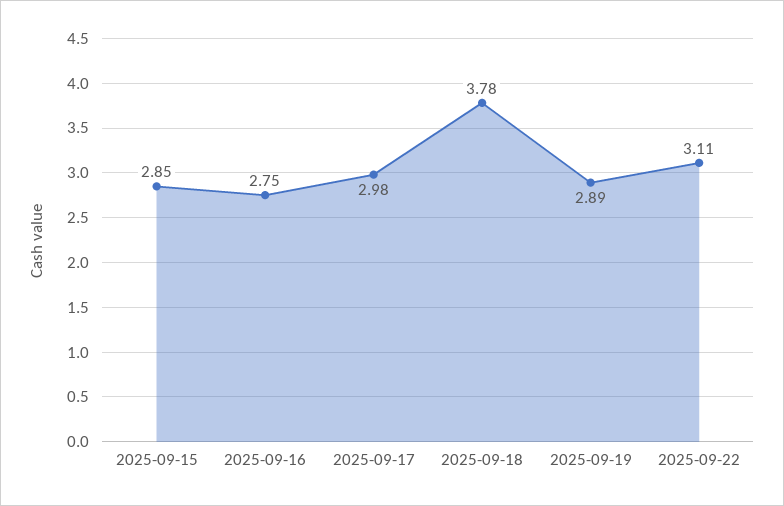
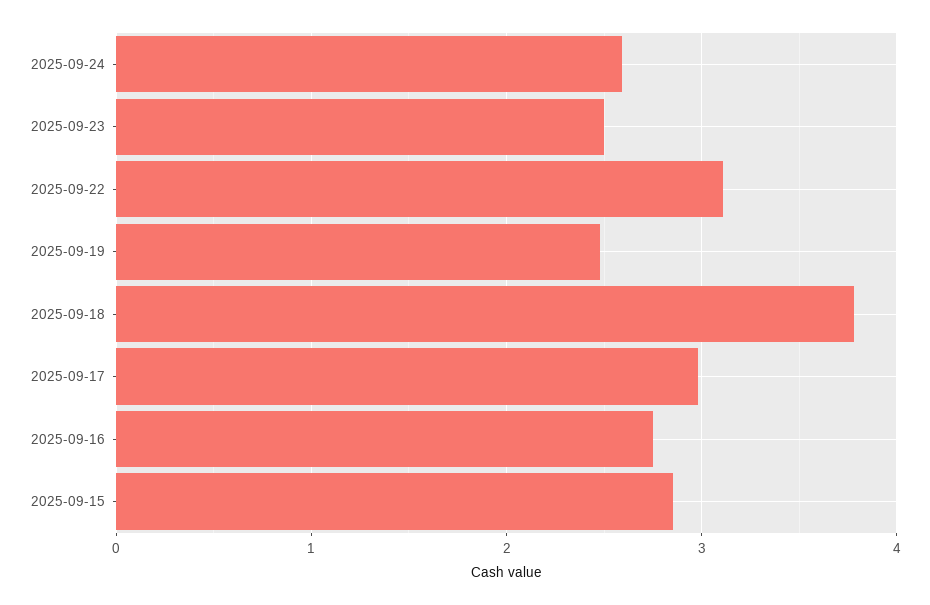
2025-09-19: 2.89 -> 2.5
2025-09-24: none -> 2.6
2025-09-23: none -> 2.5

